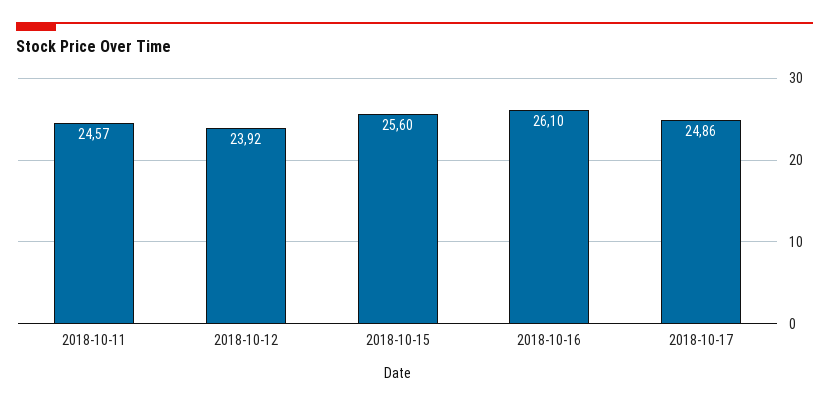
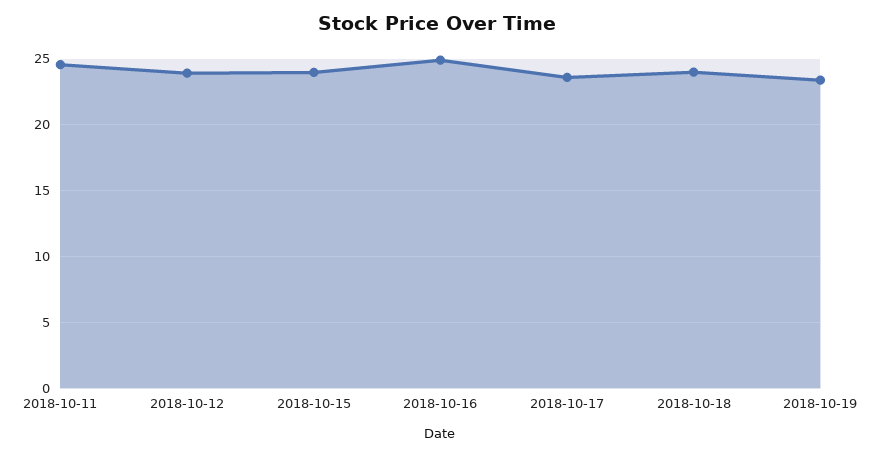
2018-10-15: 25.6 -> 24
2018-10-16: 26.1 -> 25
2018-10-17: 24.86 -> 23.5
2018-10-18: none -> 24
2018-10-19: none -> 23.5

